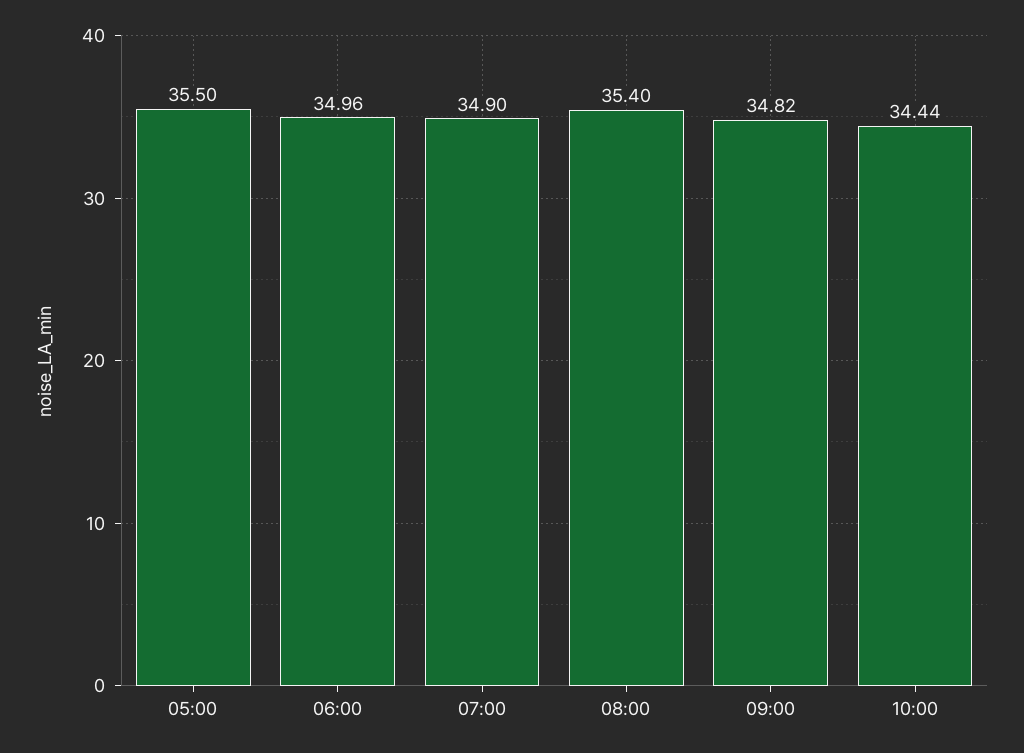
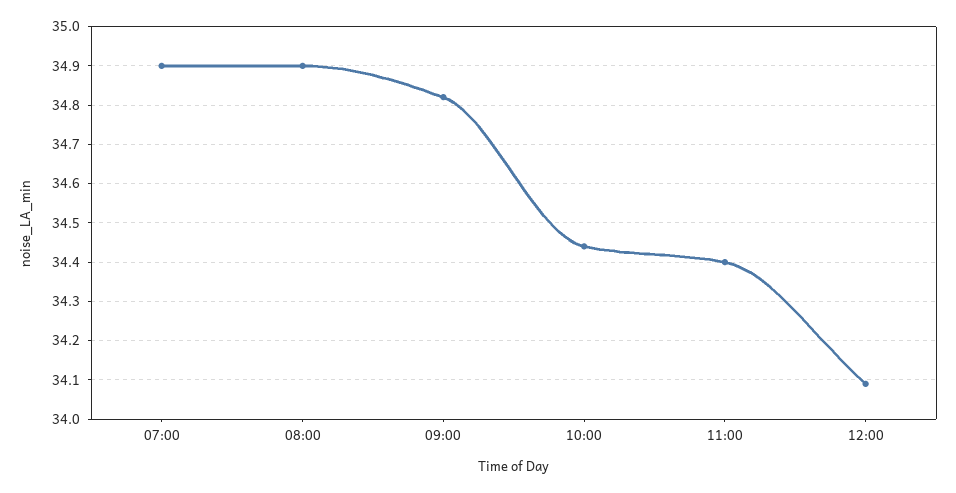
05:00: 35.5 -> none
06:00: 34.96 -> none
08:00: 35.4 -> 34.9
11:00: none -> 34.4
12:00: none -> 34.1

